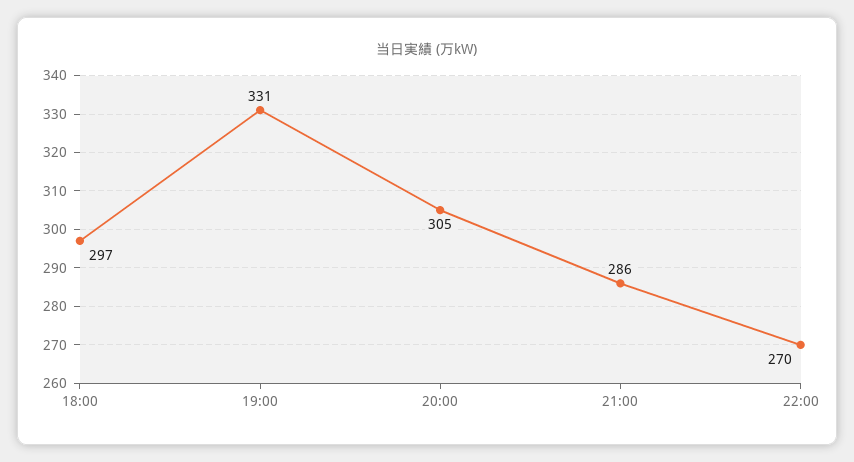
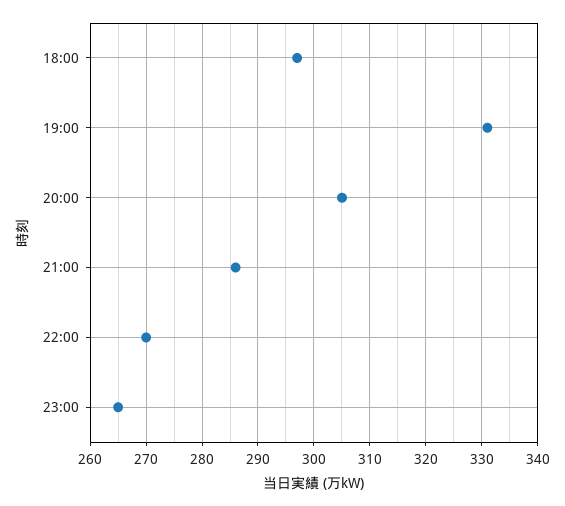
23:00: none -> 265

